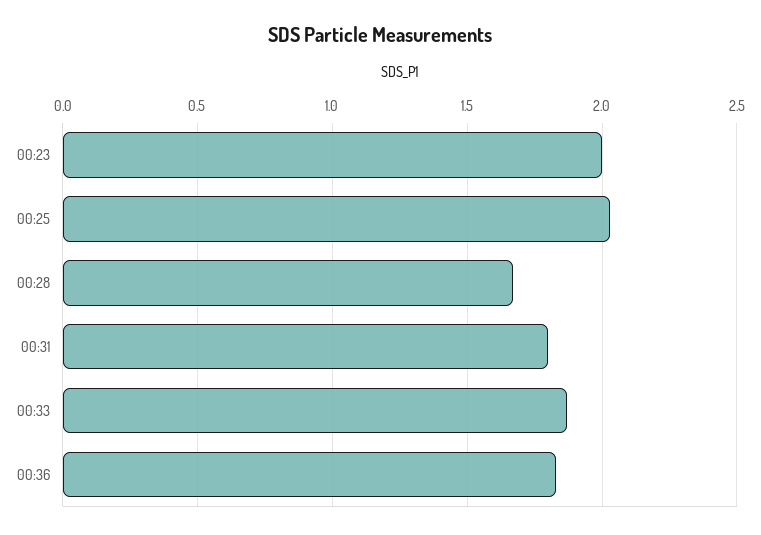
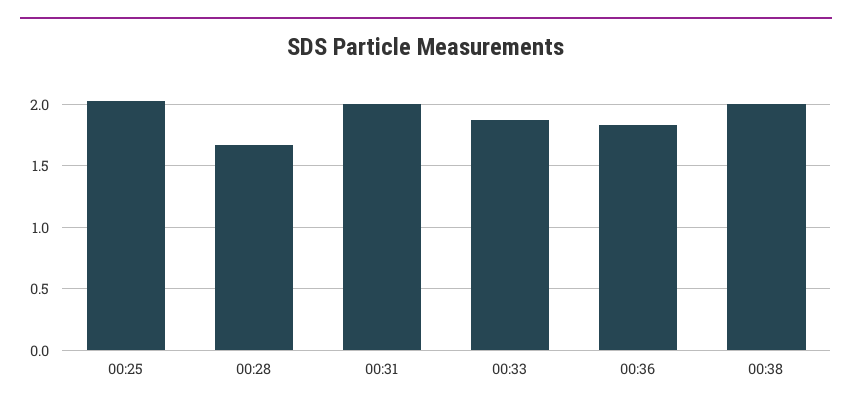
00:23: 2 -> none
00:31: 1.8 -> 2
00:38: none -> 2

